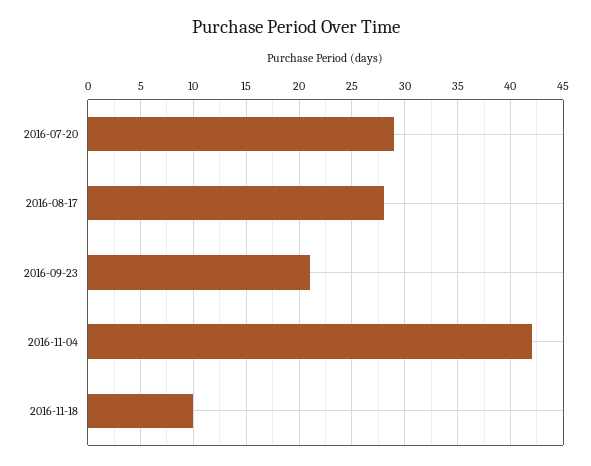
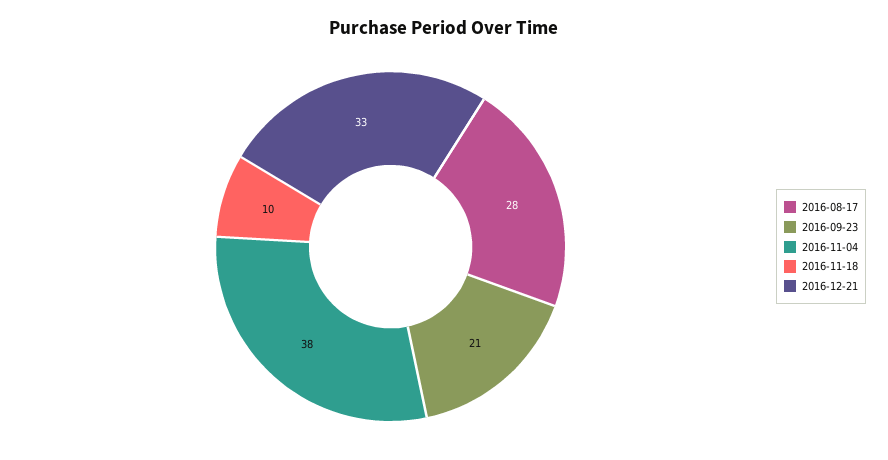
2016-07-20: 29 -> none
2016-11-04: 42 -> 38
2016-12-21: none -> 33

